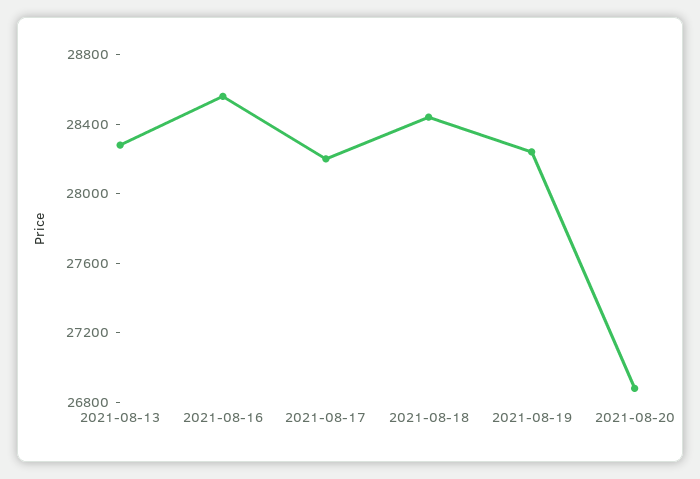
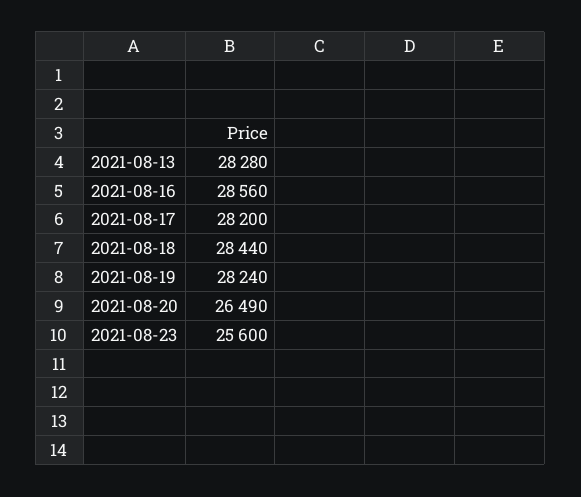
2021-08-20: 26900 -> 26490
2021-08-23: none -> 25600

